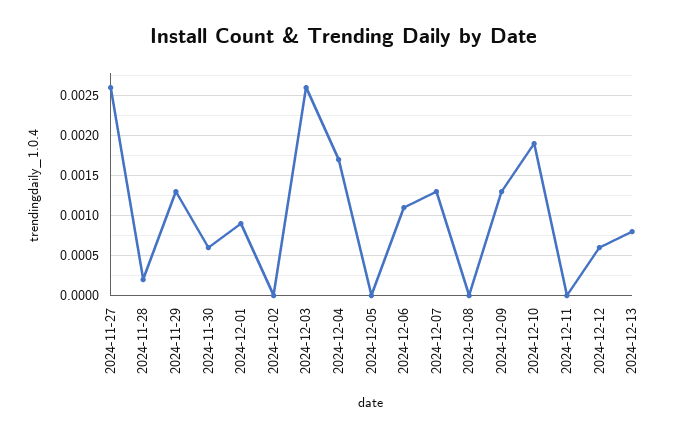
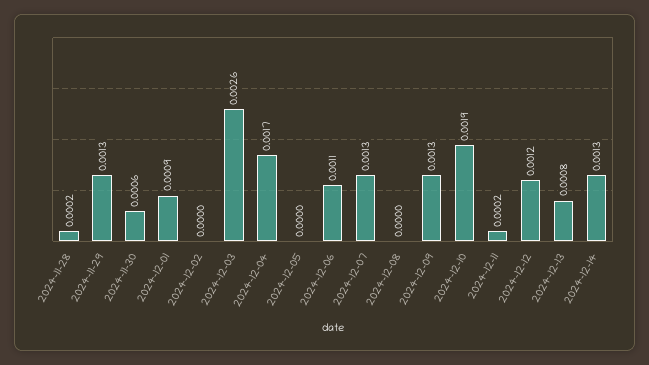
2024-11-27: 0.0026 -> none
2024-12-11: 0 -> 0.0002
2024-12-12: 0.0006 -> 0.0012
2024-12-14: none -> 0.0013

